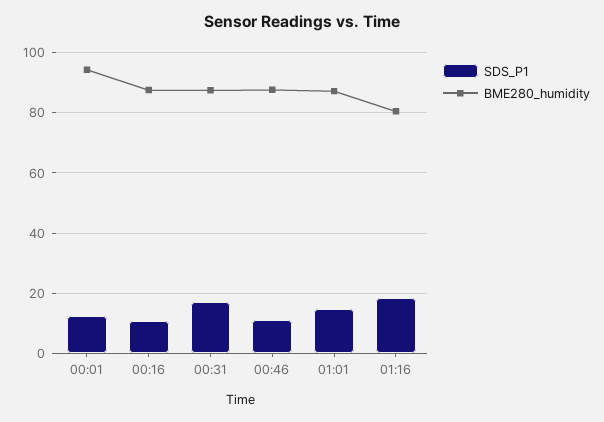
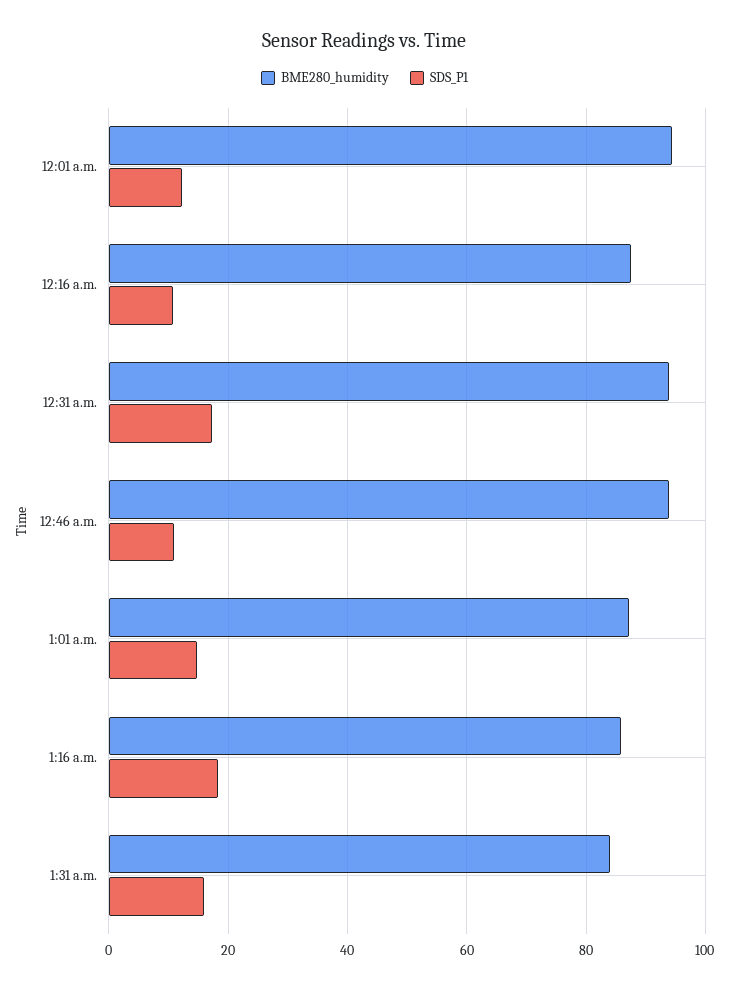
BME280_humidity, 00:31: 88 -> 94
BME280_humidity, 00:46: 88 -> 94
BME280_humidity, 01:16: 80 -> 86
BME280_humidity, 1:31 a.m.: none -> 84
SDS_P1, 1:31 a.m.: none -> 16

